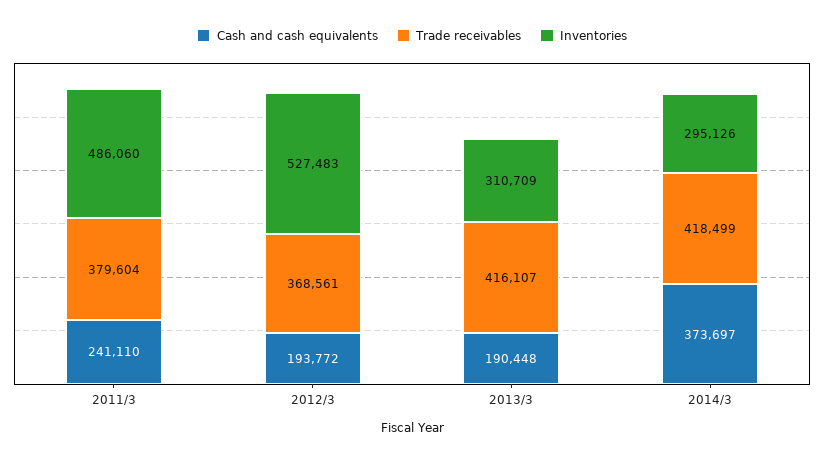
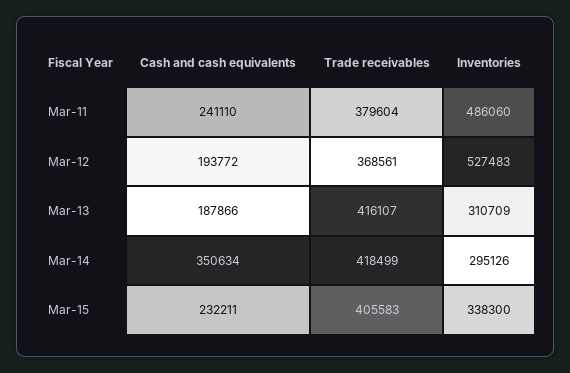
Cash and cash equivalents, 2013/3: 190448 -> 187866
Cash and cash equivalents, 2014/3: 373697 -> 350634
Cash and cash equivalents, Mar-15: none -> 232211
Trade receivables, Mar-15: none -> 405583
Inventories, Mar-15: none -> 338300

